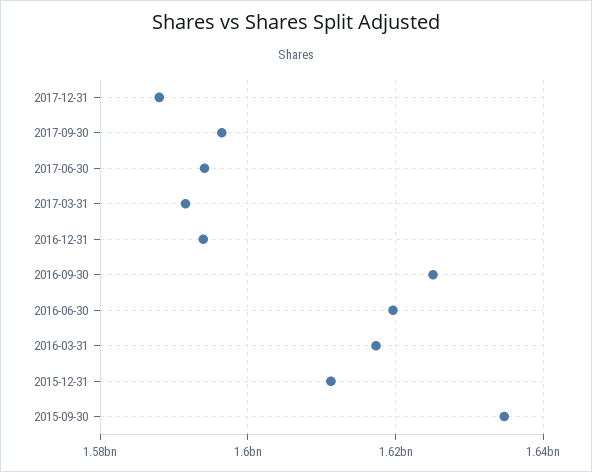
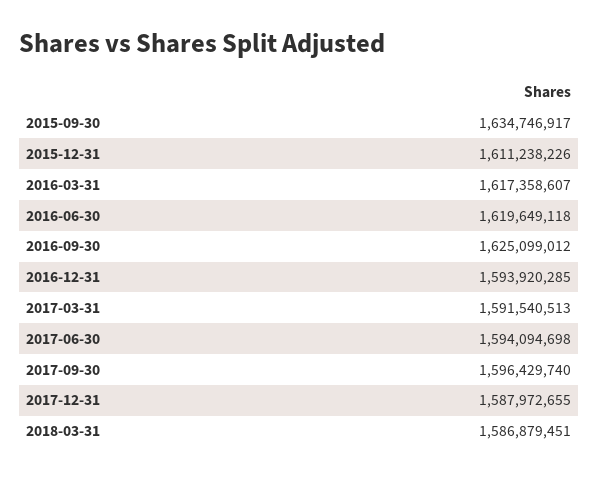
2018-03-31: none -> 1586879451

